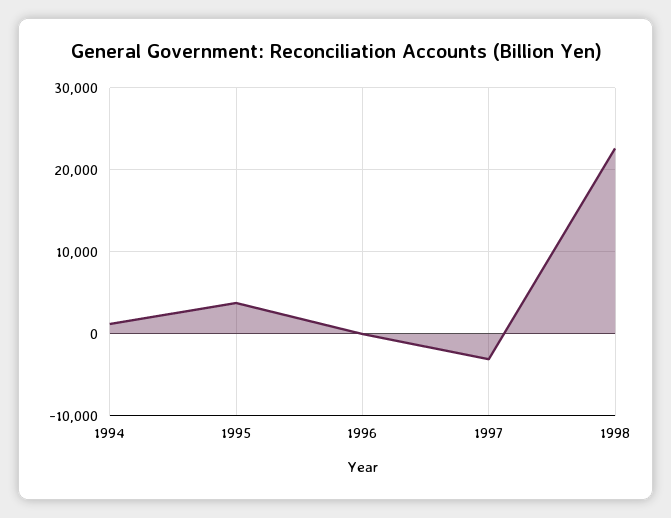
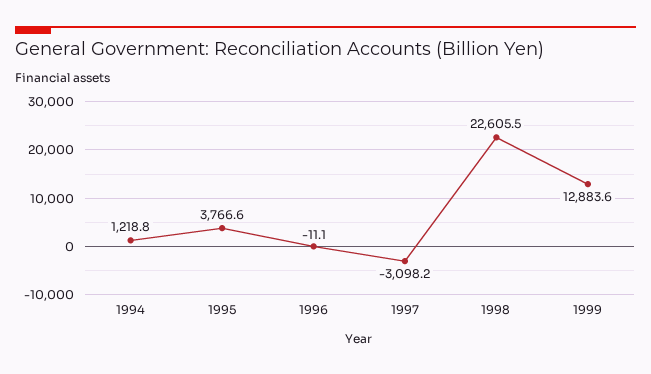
1999: none -> 12883.6

